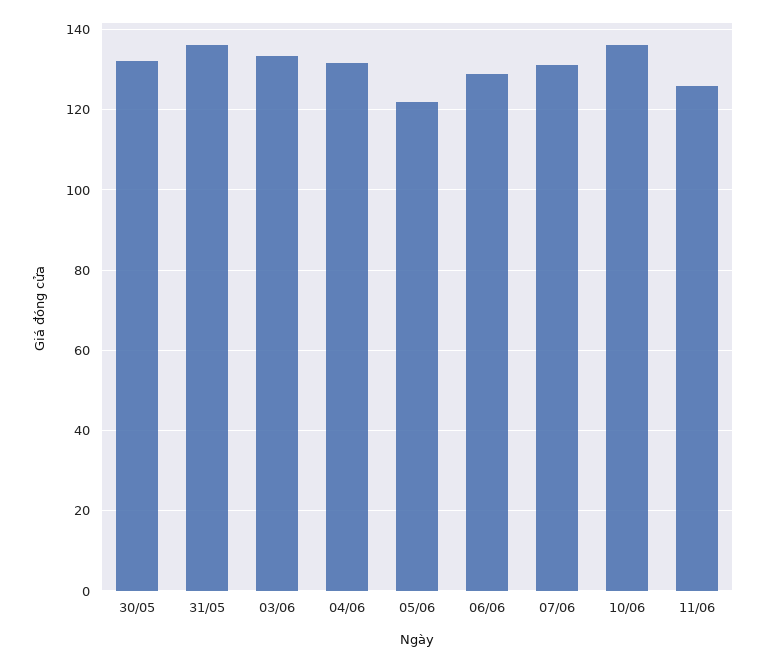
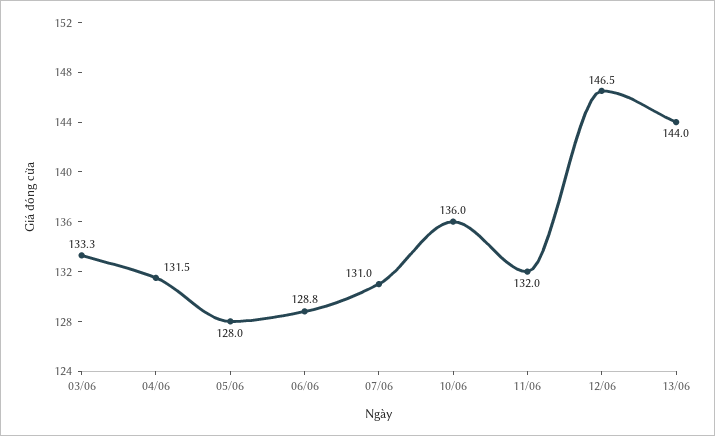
30/05: 132 -> none
31/05: 136 -> none
05/06: 122 -> 128
11/06: 126 -> 132
12/06: none -> 146.5
13/06: none -> 144

